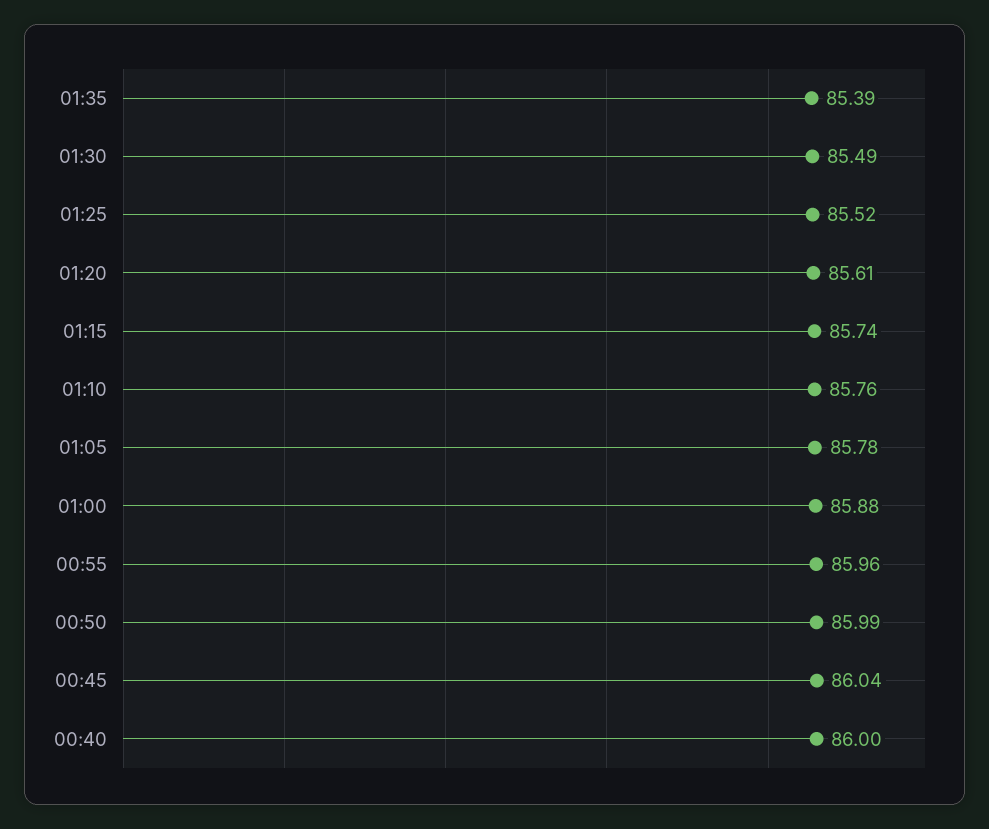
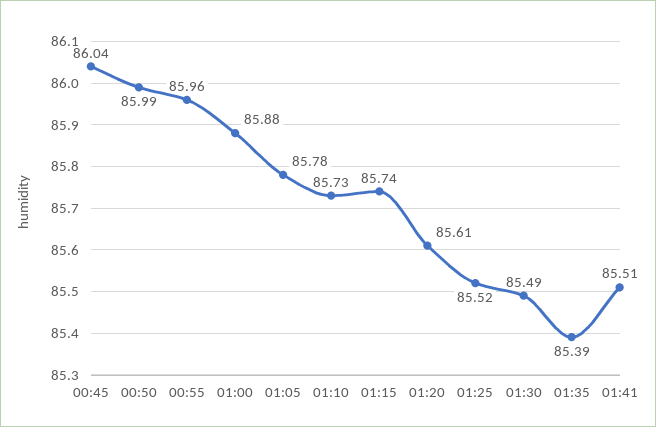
01:10: 85.76 -> 85.73
00:40: 86 -> none
01:41: none -> 85.51

